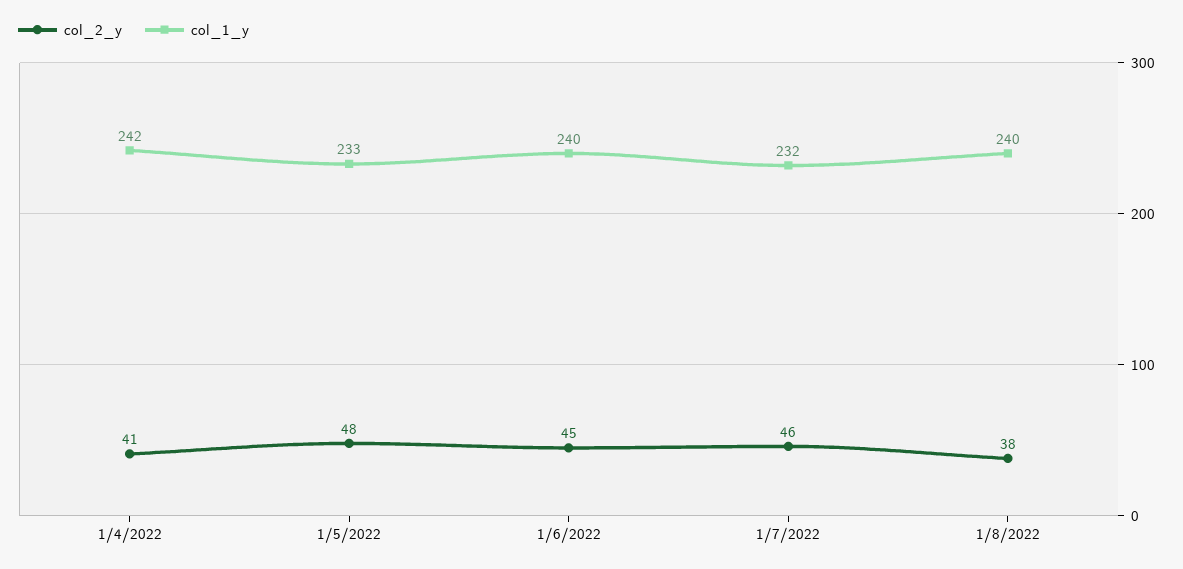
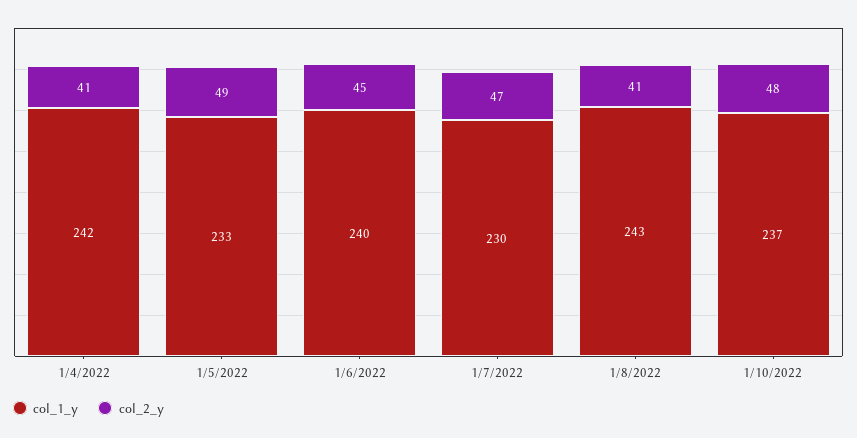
col_2_y, 1/5/2022: 48 -> 49
col_2_y, 1/7/2022: 46 -> 47
col_1_y, 1/7/2022: 232 -> 230
col_2_y, 1/8/2022: 38 -> 41
col_1_y, 1/8/2022: 240 -> 243
col_1_y, 1/10/2022: none -> 237
col_2_y, 1/10/2022: none -> 48

